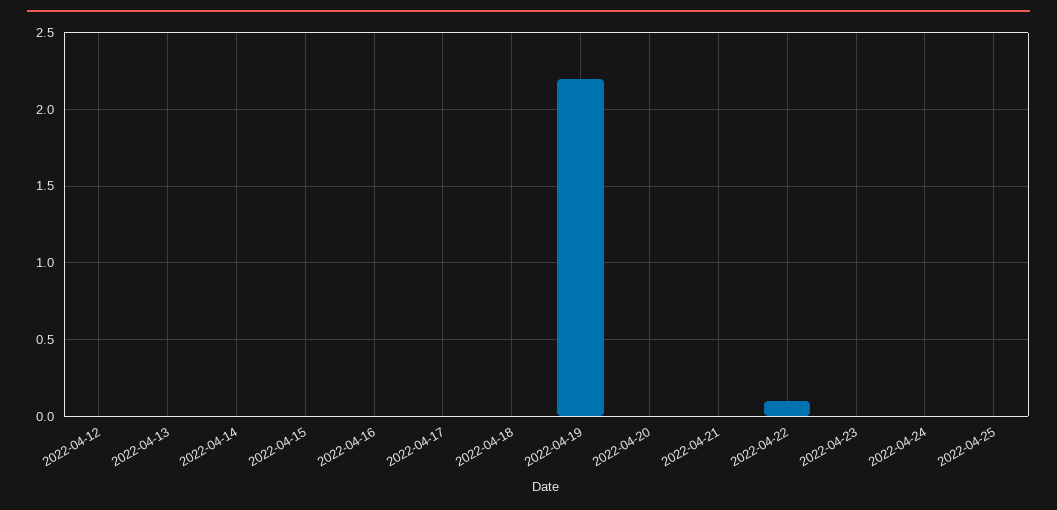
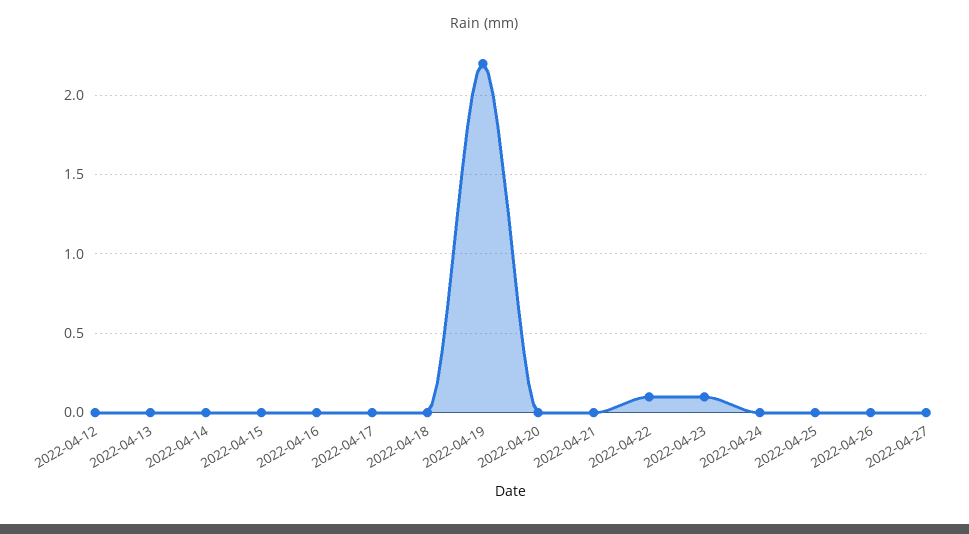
2022-04-23: 0 -> 0.1
2022-04-26: none -> 0
2022-04-27: none -> 0

